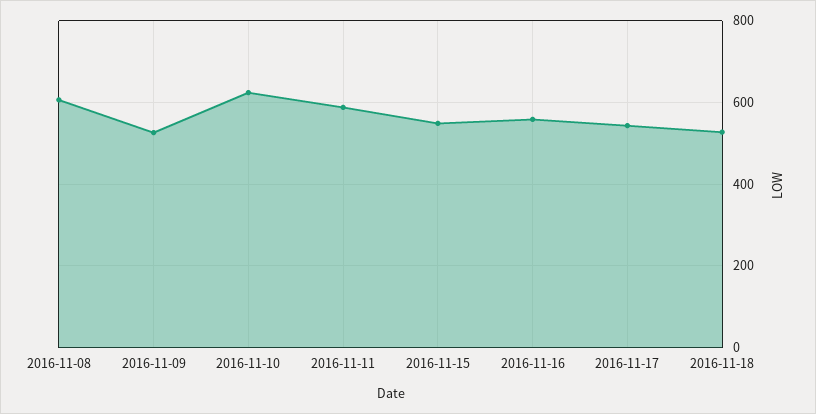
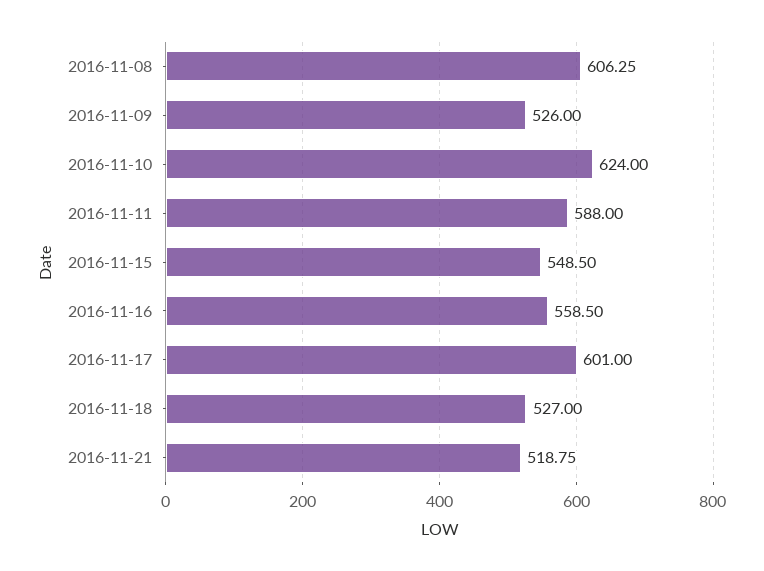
2016-11-17: 540 -> 601
2016-11-21: none -> 518.75

